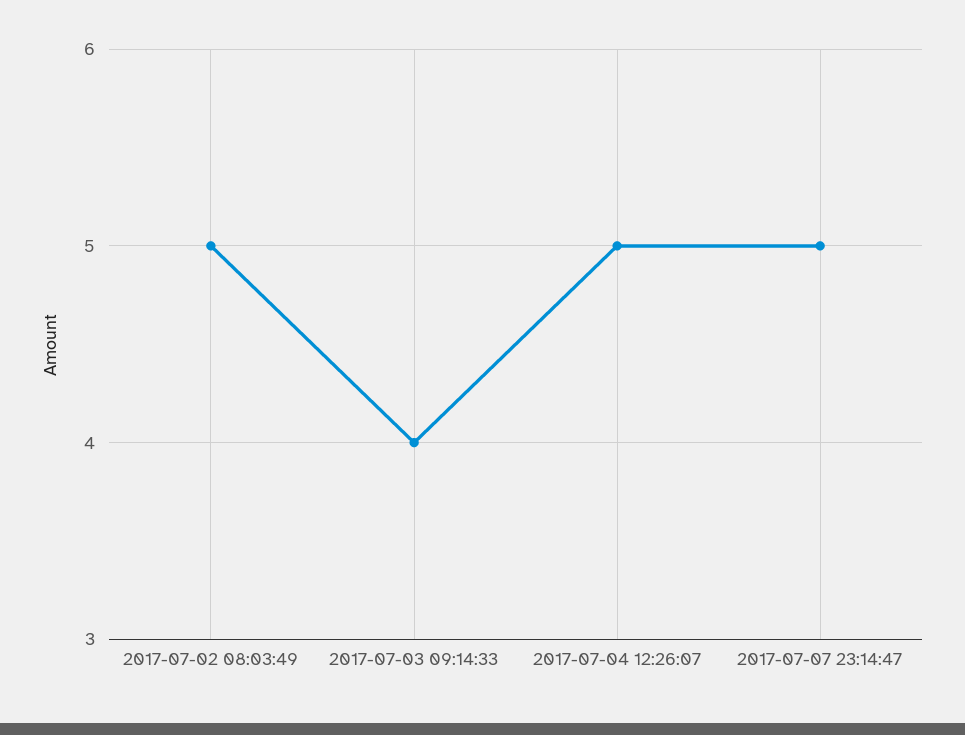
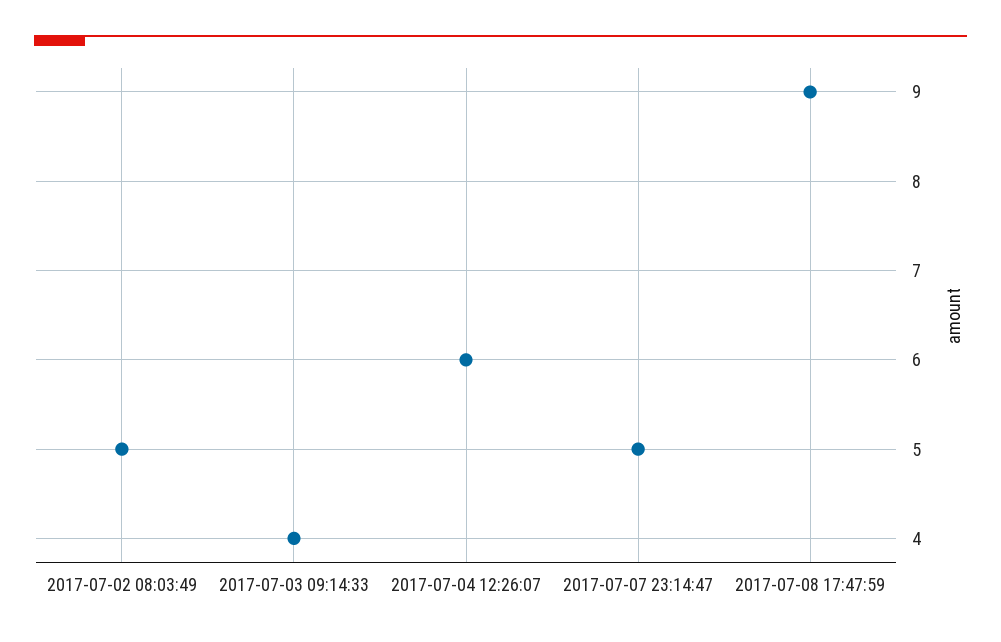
2017-07-04 12:26:07: 5 -> 6
2017-07-08 17:47:59: none -> 9

